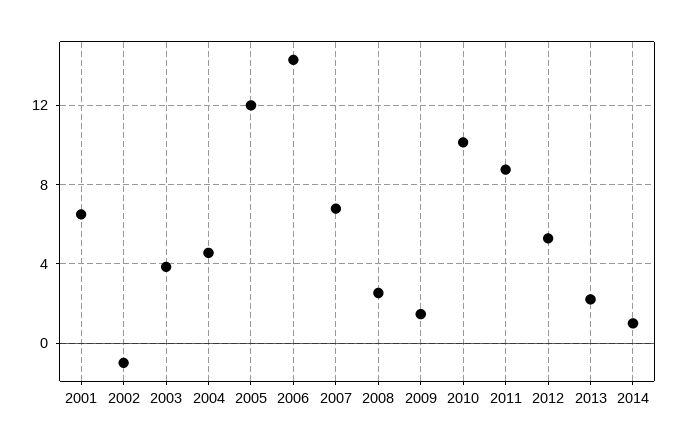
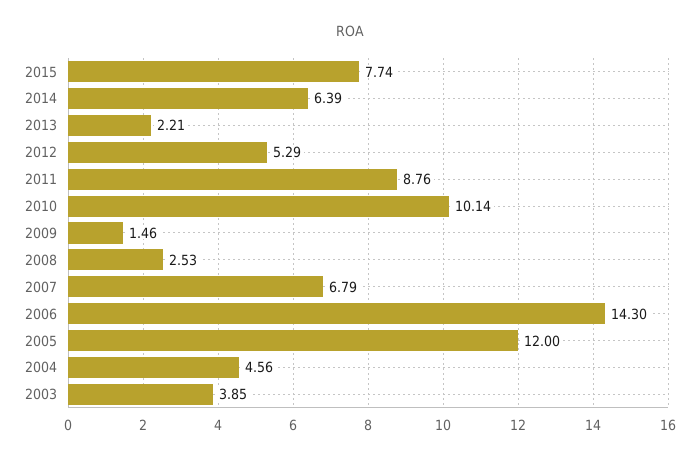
2001: 6.5 -> none
2002: -1 -> none
2014: 1 -> 6.39
2015: none -> 7.74

